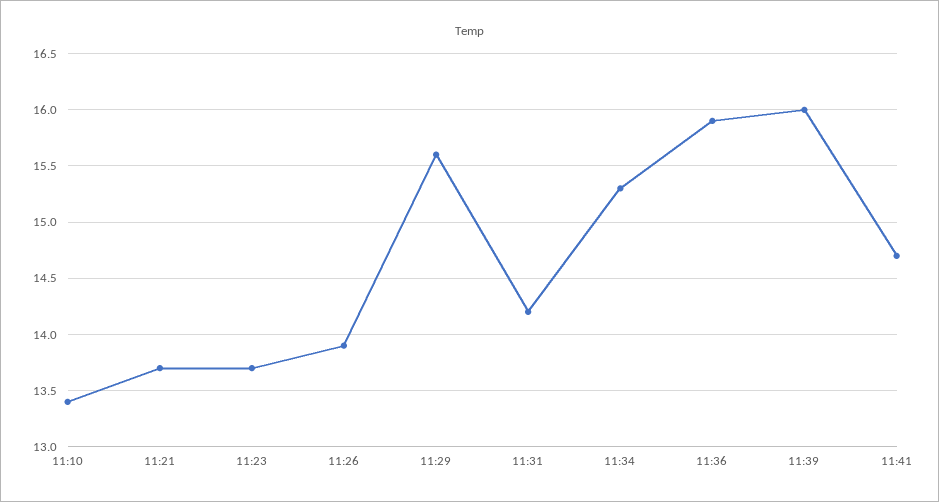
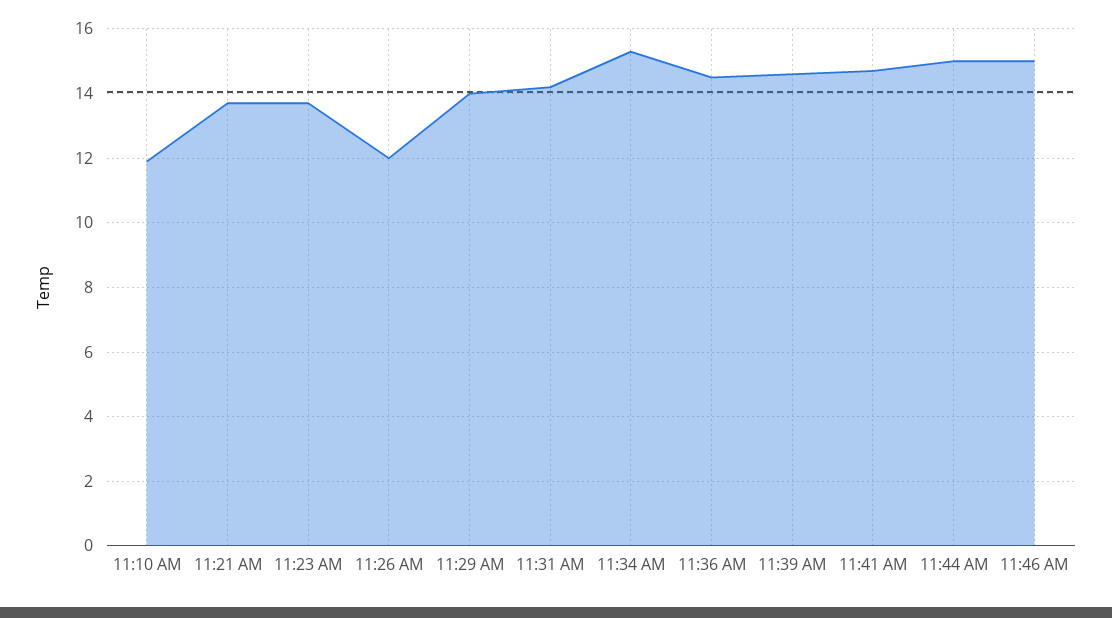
11:10: 13.4 -> 12
11:26: 13.9 -> 12
11:29: 15.6 -> 14
11:36: 15.9 -> 14.5
11:39: 16 -> 14.5
11:44 AM: none -> 15
11:46 AM: none -> 15

